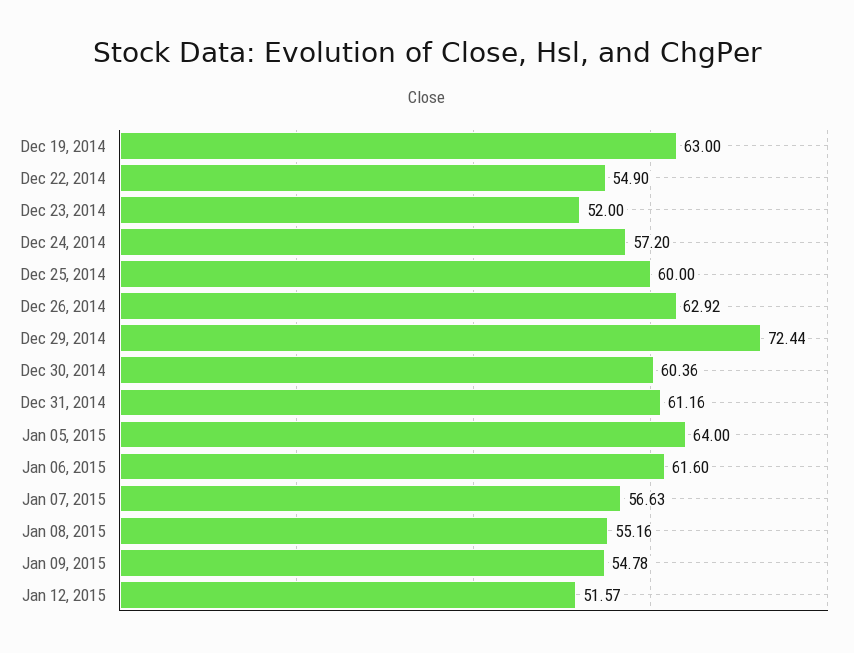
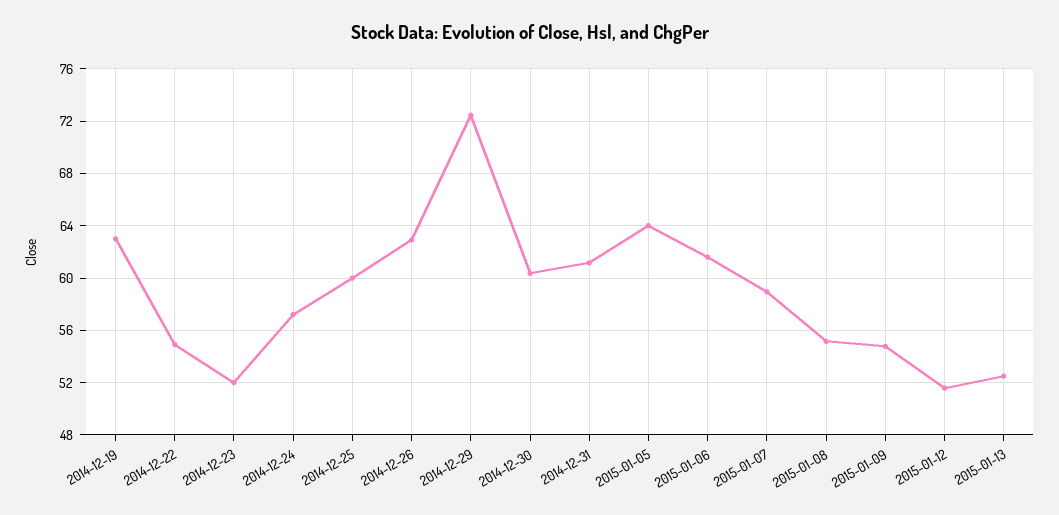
Jan 07, 2015: 56.63 -> 59
2015-01-13: none -> 52.5

